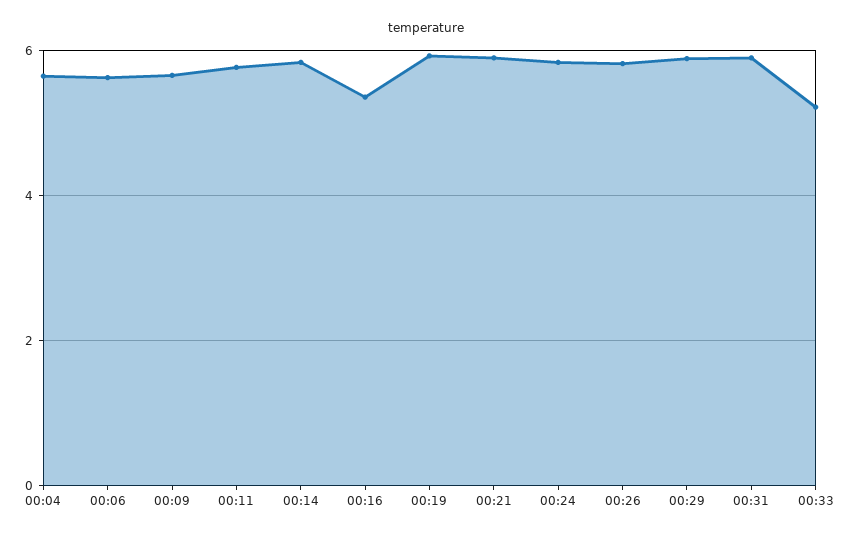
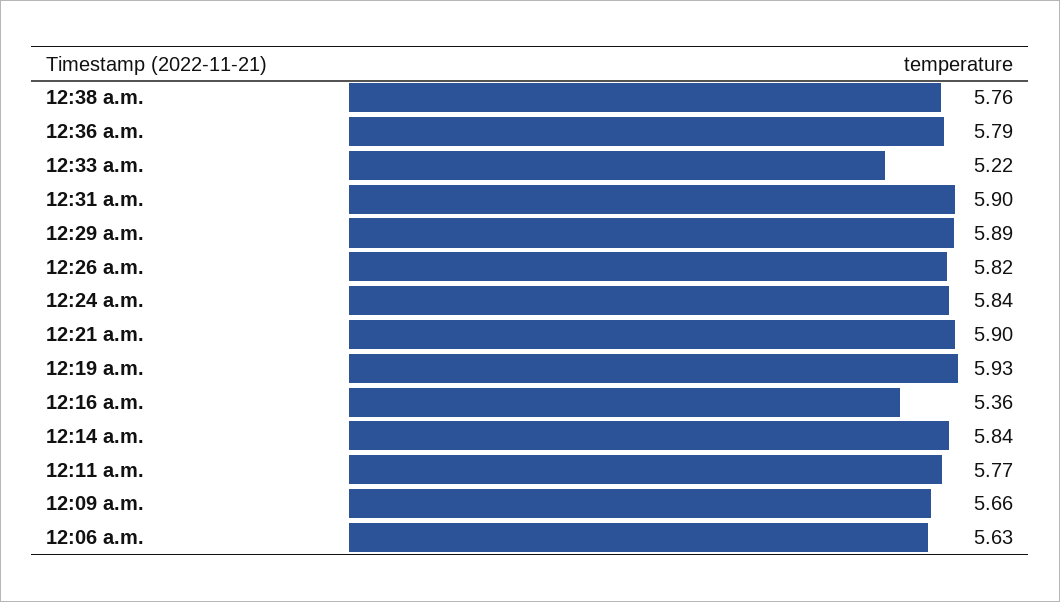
00:04: 5.6 -> none
12:38 a.m.: none -> 5.76
12:36 a.m.: none -> 5.79

